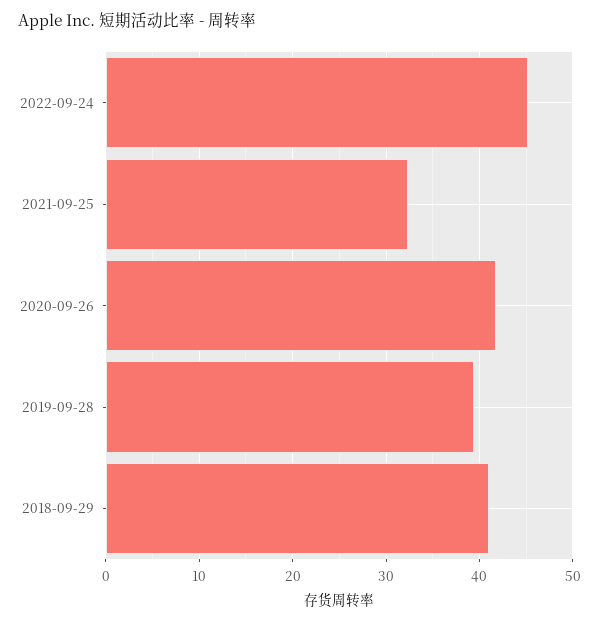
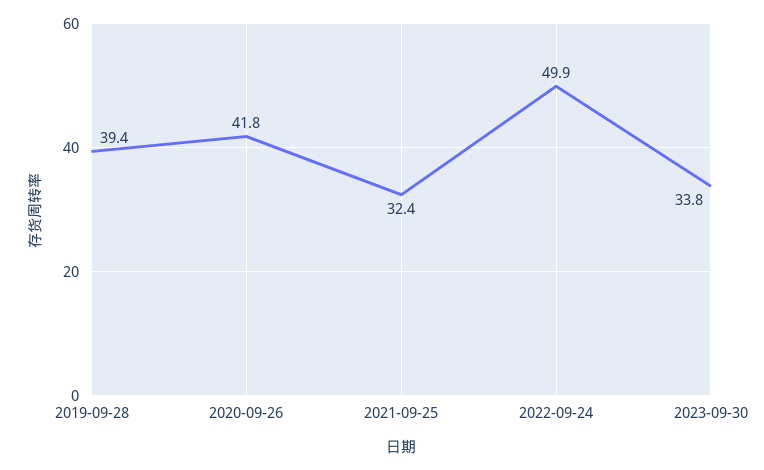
2022-09-24: 45 -> 49.9
2018-09-29: 41 -> none
2023-09-30: none -> 33.8

